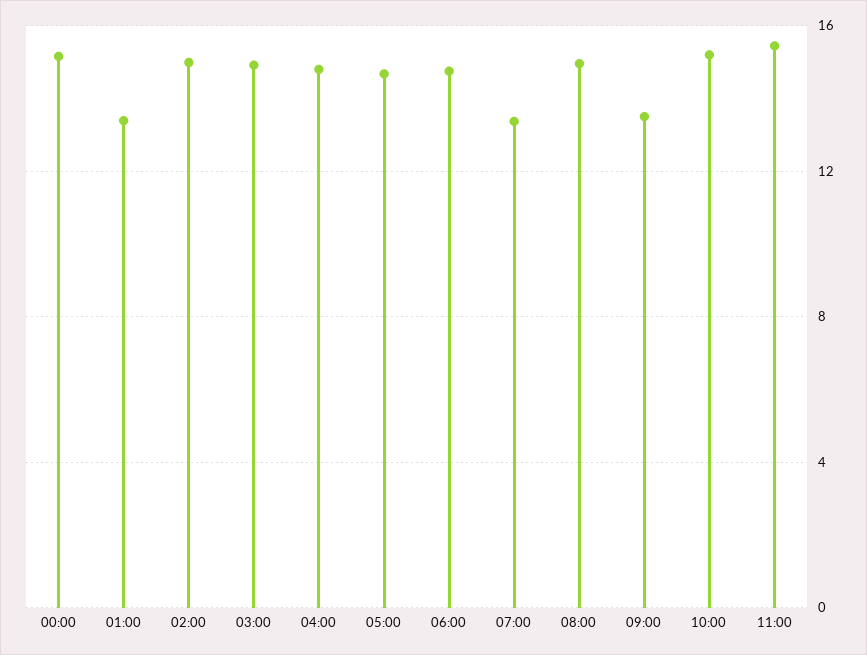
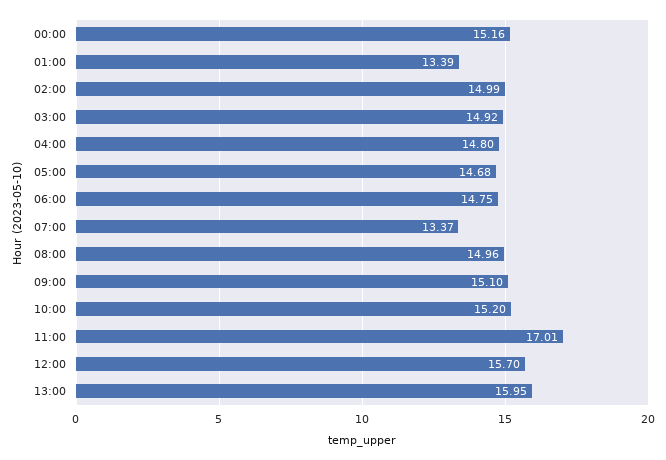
09:00: 13.5 -> 15.1
11:00: 15.5 -> 17.01
12:00: none -> 15.7
13:00: none -> 15.95

